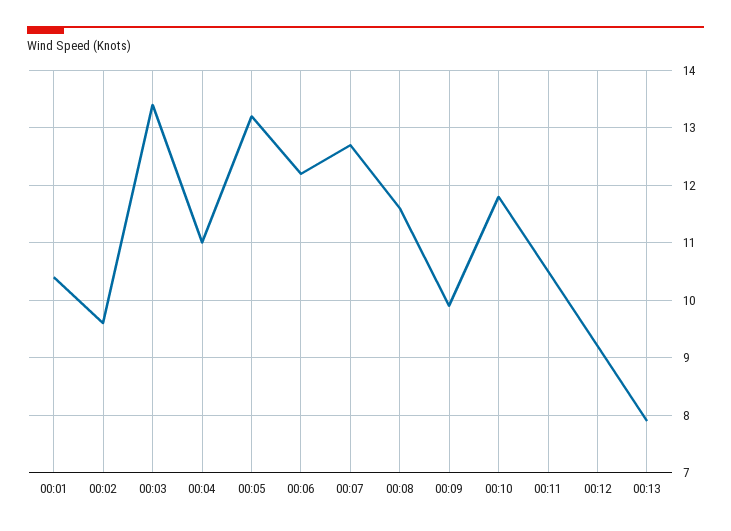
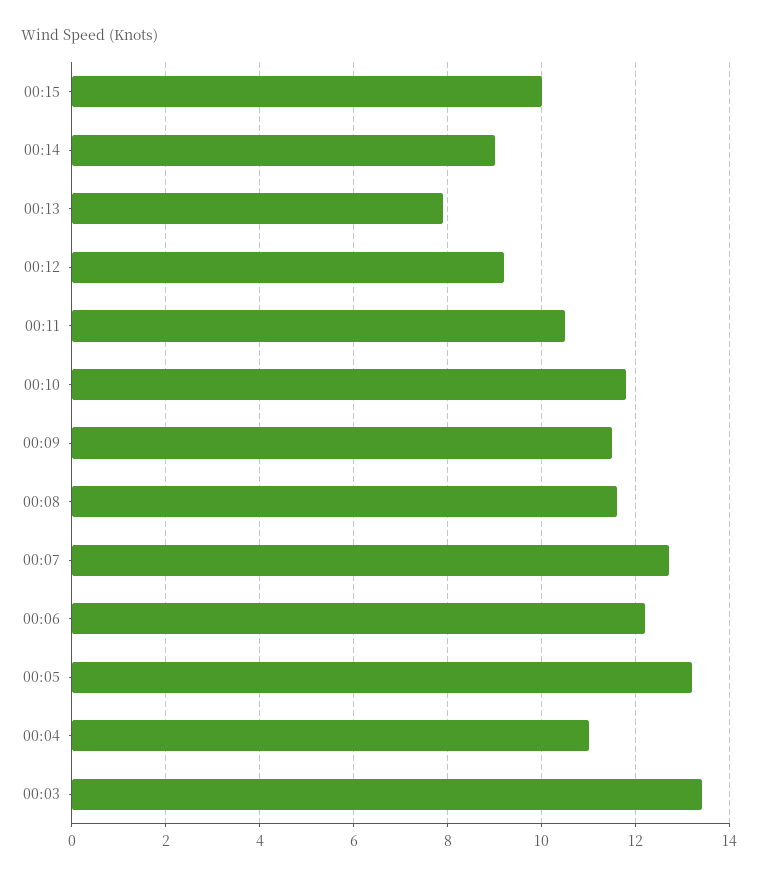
00:01: 10.5 -> none
00:02: 9.5 -> none
00:09: 10 -> 11.5
00:15: none -> 10
00:14: none -> 9

